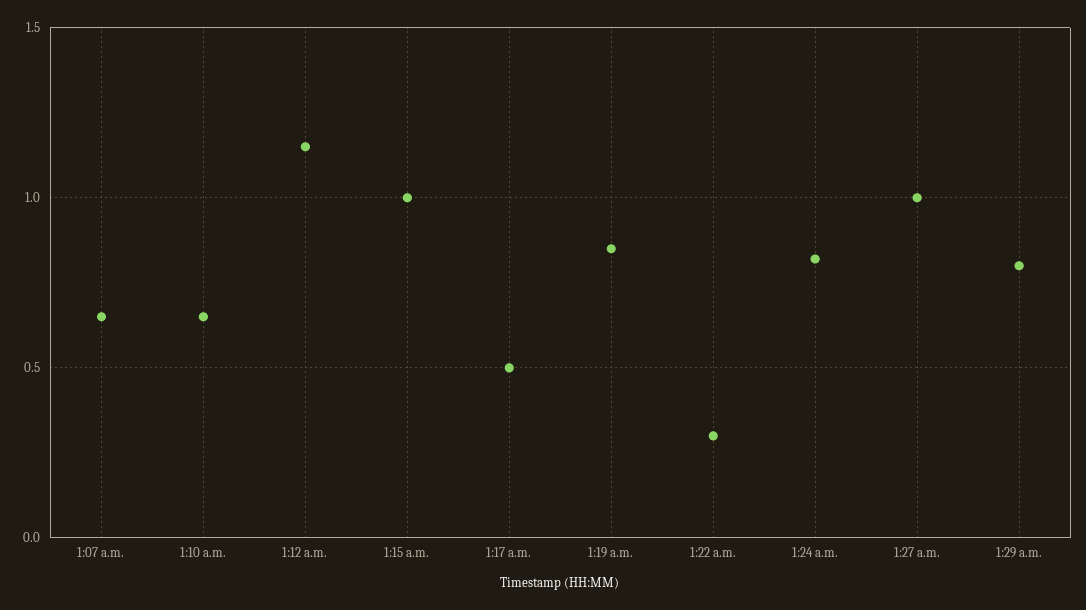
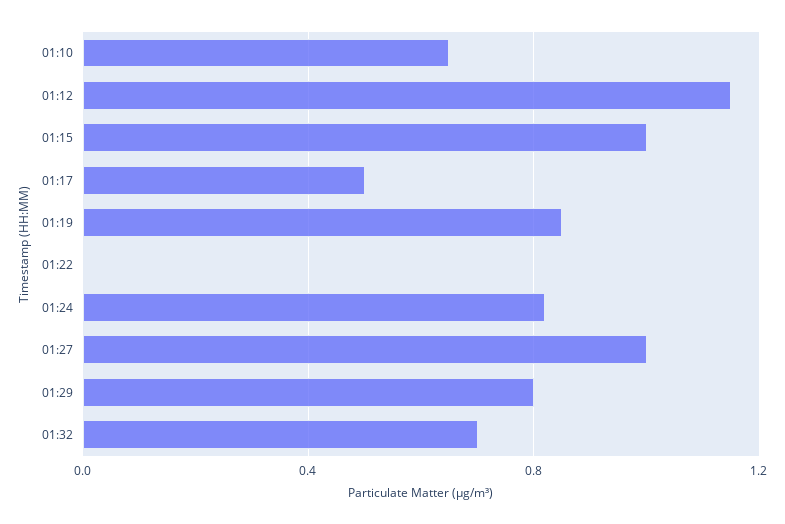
1:07 a.m.: 0.65 -> none
1:22 a.m.: 0.3 -> 0
01:32: none -> 0.7

